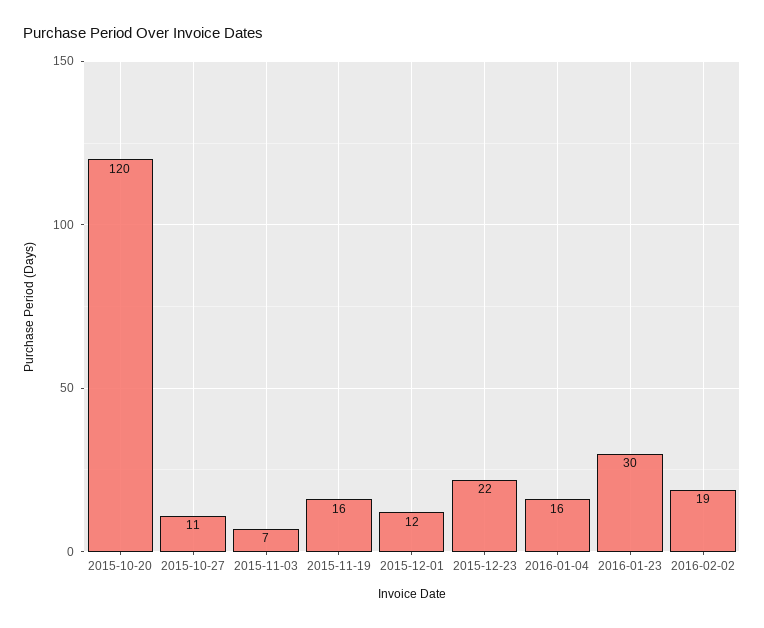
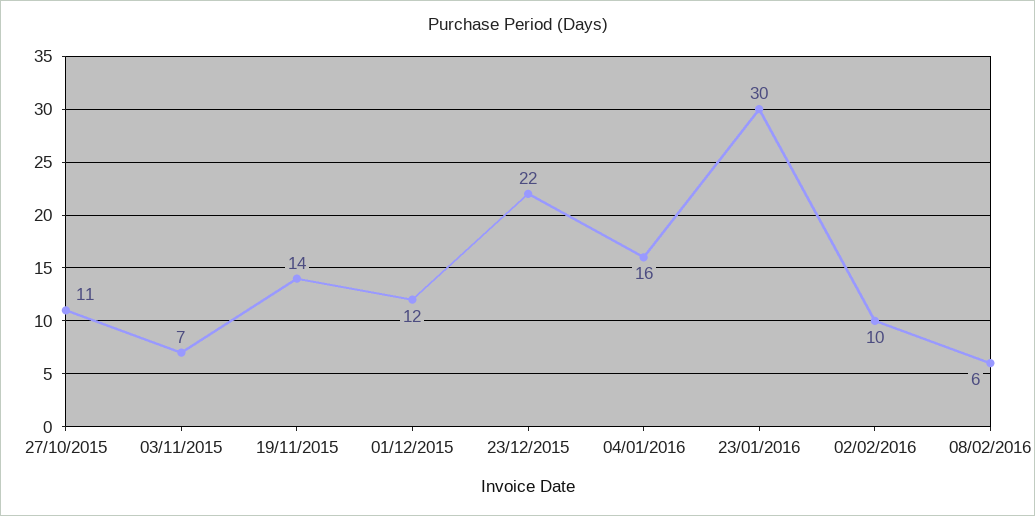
2015-10-20: 120 -> none
2015-11-19: 16 -> 14
2016-02-02: 19 -> 10
08/02/2016: none -> 6

